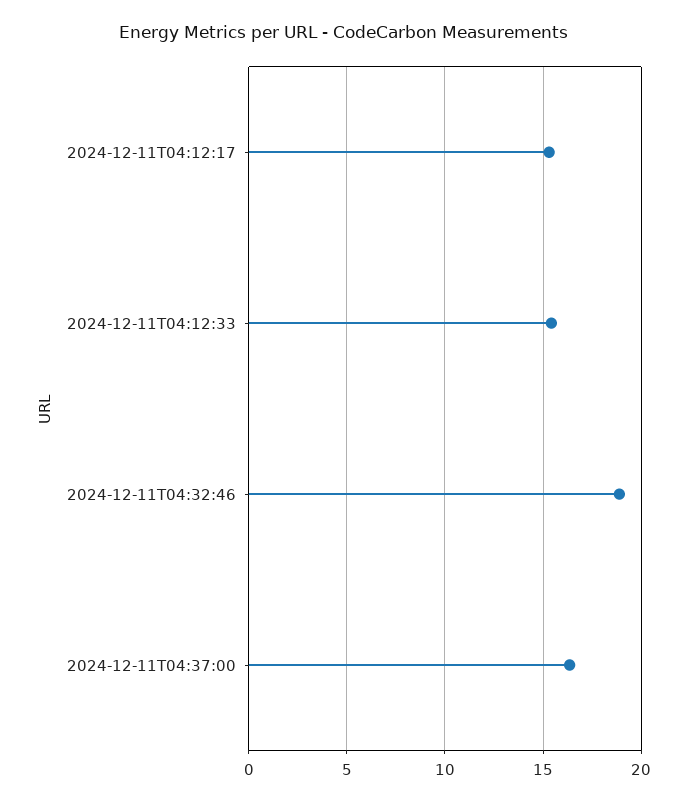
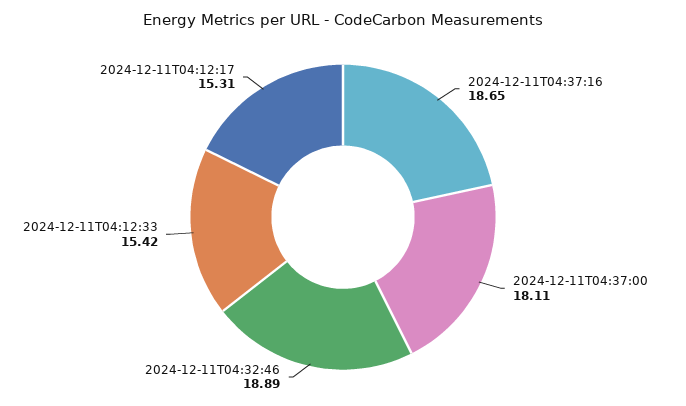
2024-12-11T04:37:00: 16.5 -> 18.11
2024-12-11T04:37:16: none -> 18.65

